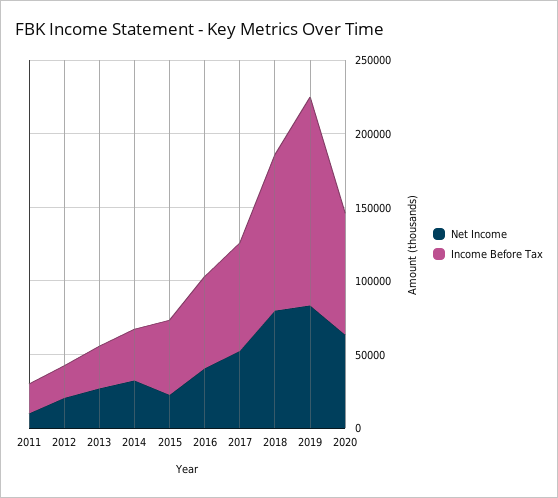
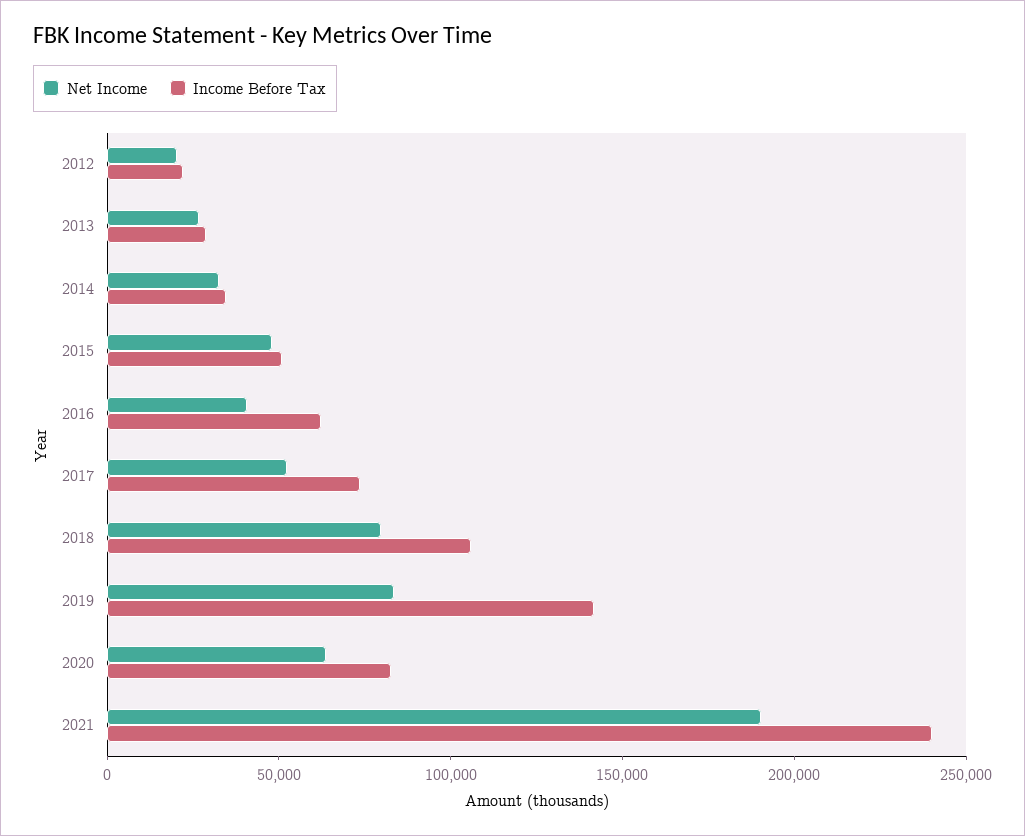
Net Income, 2011: 10000 -> none
Income Before Tax, 2011: 20000 -> none
Net Income, 2015: 20000 -> 50000
Net Income, 2021: none -> 190000
Income Before Tax, 2021: none -> 240000

